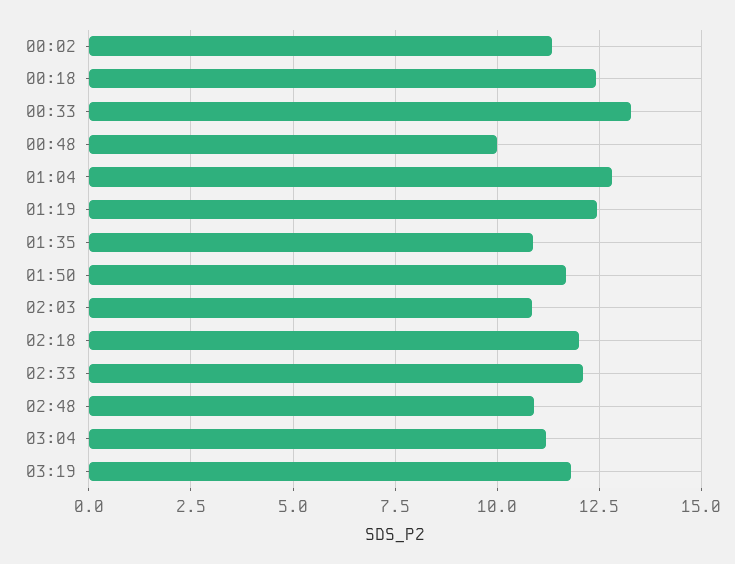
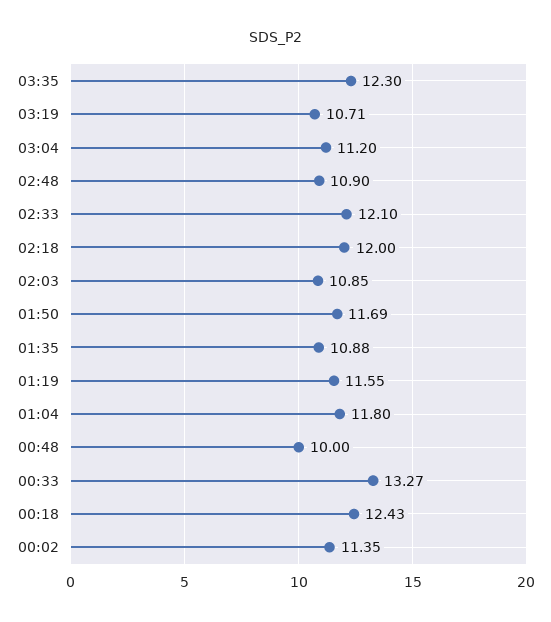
01:04: 12.75 -> 11.8
01:19: 12.5 -> 11.55
03:19: 11.75 -> 10.71
03:35: none -> 12.3

